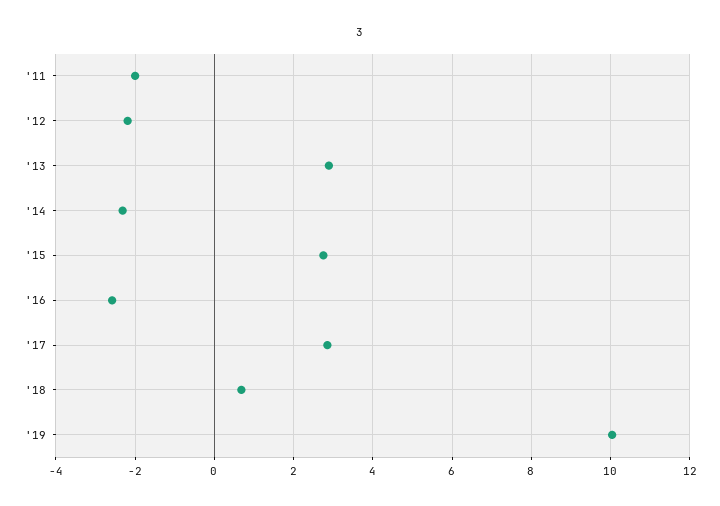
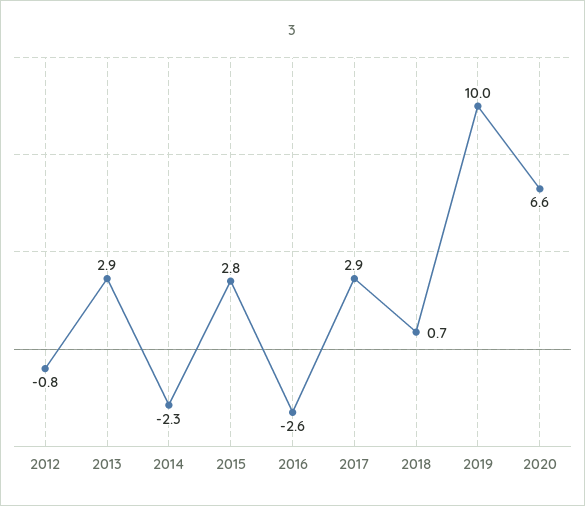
'11: -2 -> none
'12: -2.2 -> -0.8
2020: none -> 6.6

